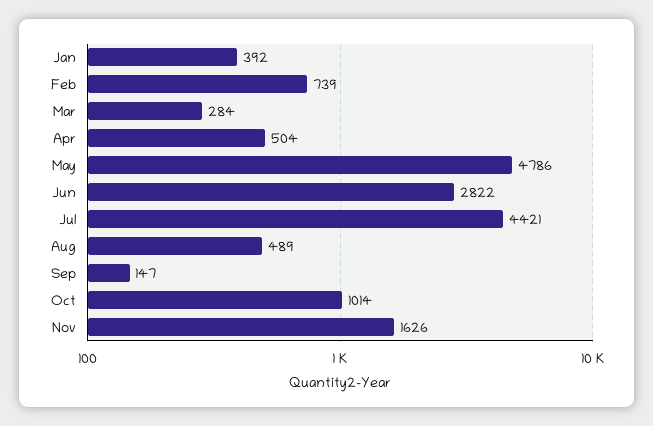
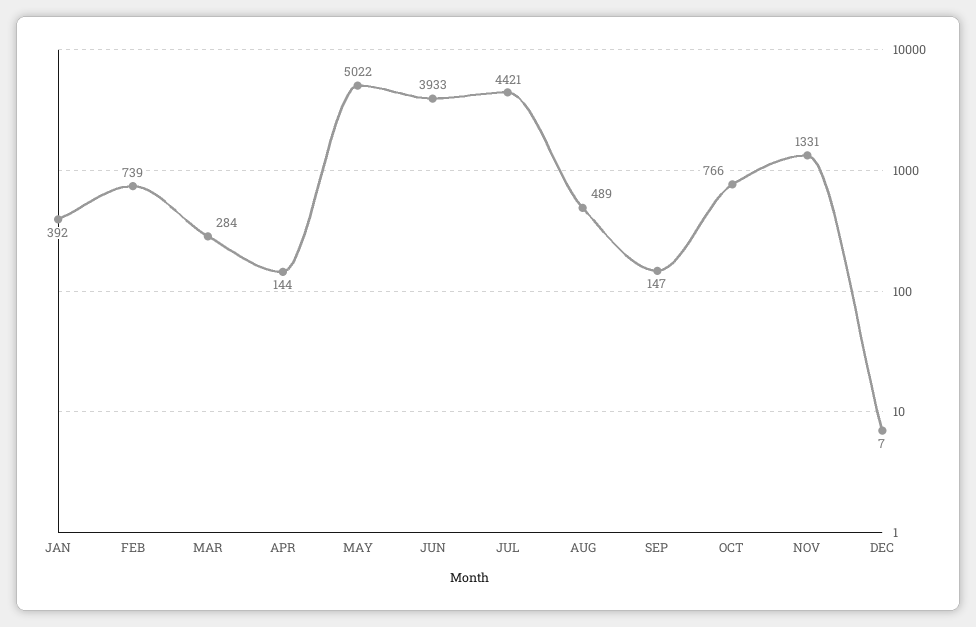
Apr: 504 -> 144
May: 4786 -> 5022
Jun: 2822 -> 3933
Oct: 1014 -> 766
Nov: 1626 -> 1331
DEC: none -> 7

